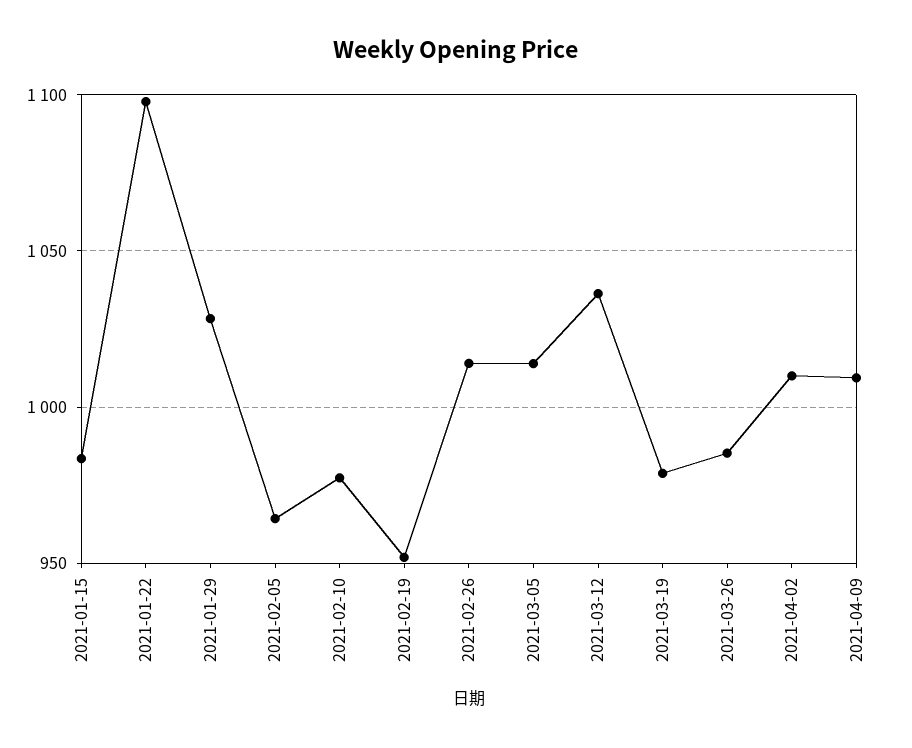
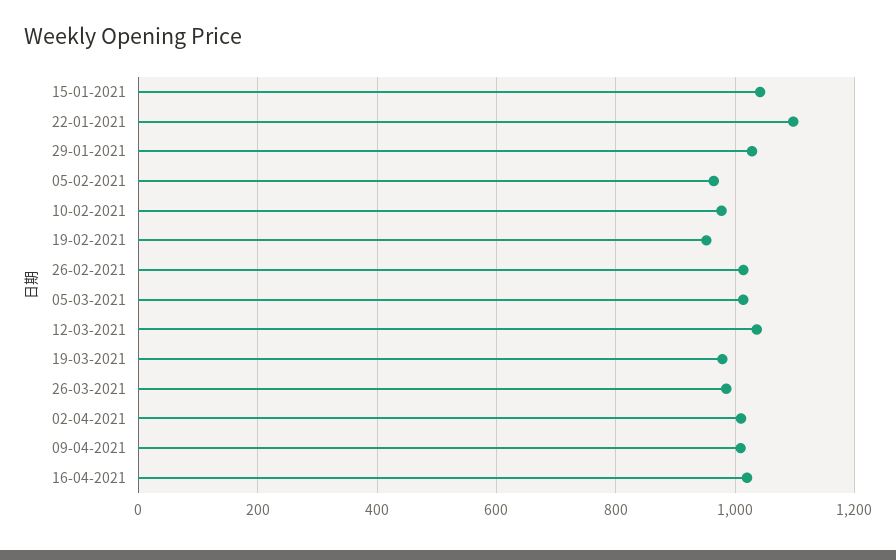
2021-01-15: 985 -> 1040
16-04-2021: none -> 1020

